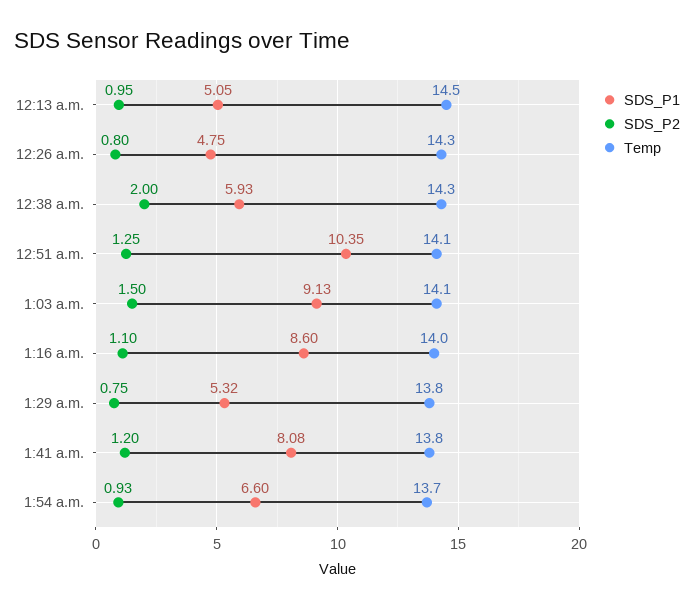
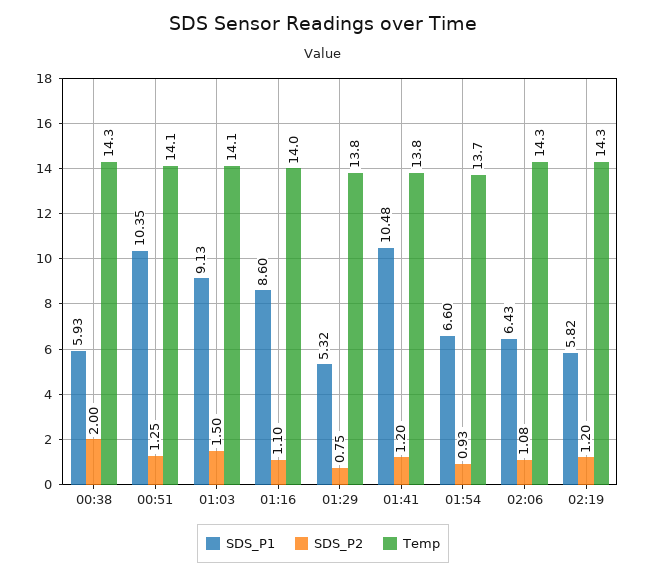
SDS_P1, 12:13 a.m.: 5.05 -> none
SDS_P2, 12:13 a.m.: 0.95 -> none
Temp, 12:13 a.m.: 14.5 -> none
SDS_P1, 12:26 a.m.: 4.75 -> none
SDS_P2, 12:26 a.m.: 0.8 -> none
Temp, 12:26 a.m.: 14.3 -> none
SDS_P1, 1:41 a.m.: 8.08 -> 10.48
SDS_P1, 02:06: none -> 6.43
SDS_P2, 02:06: none -> 1.08
Temp, 02:06: none -> 14.3
SDS_P1, 02:19: none -> 5.82
SDS_P2, 02:19: none -> 1.2
Temp, 02:19: none -> 14.3

